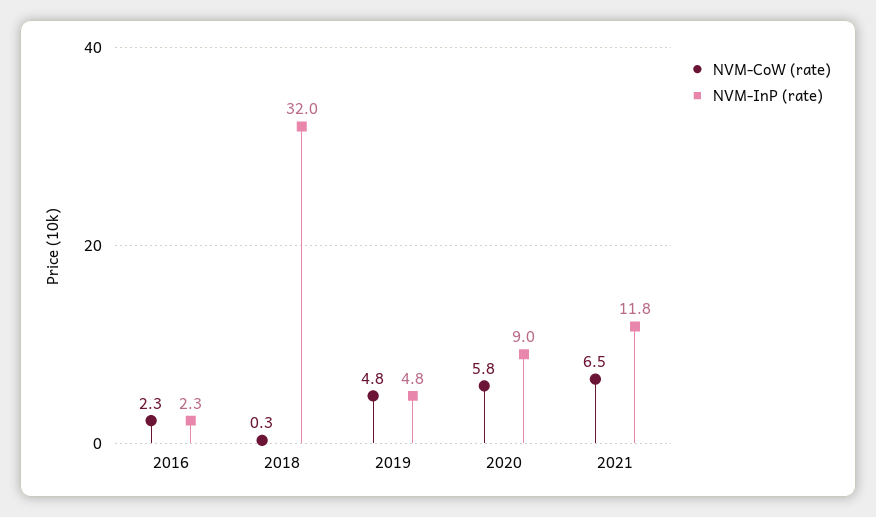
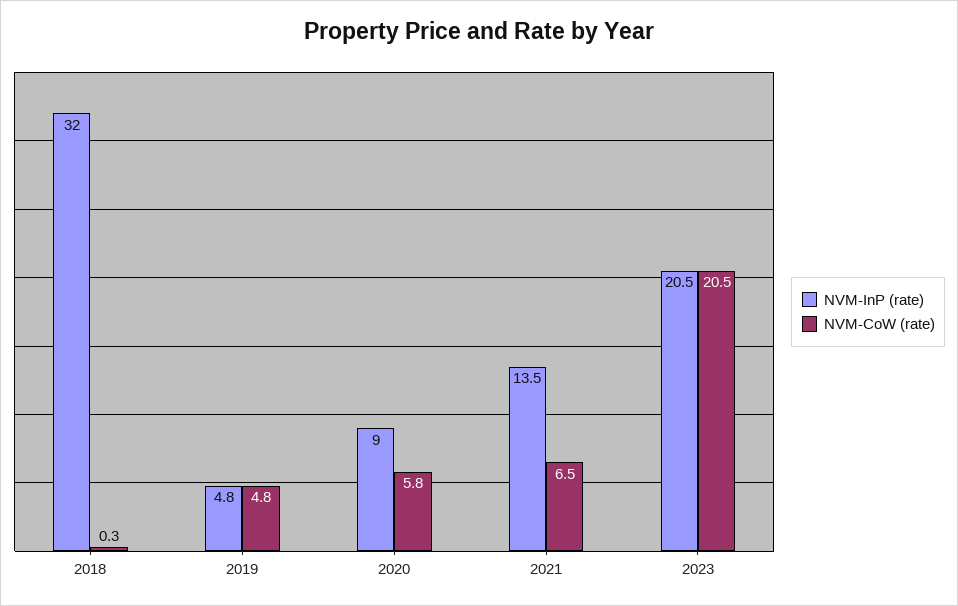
NVM-CoW (rate), 2016: 2.3 -> none
NVM-InP (rate), 2016: 2.3 -> none
NVM-InP (rate), 2021: 11.8 -> 13.5
NVM-InP (rate), 2023: none -> 20.5
NVM-CoW (rate), 2023: none -> 20.5

